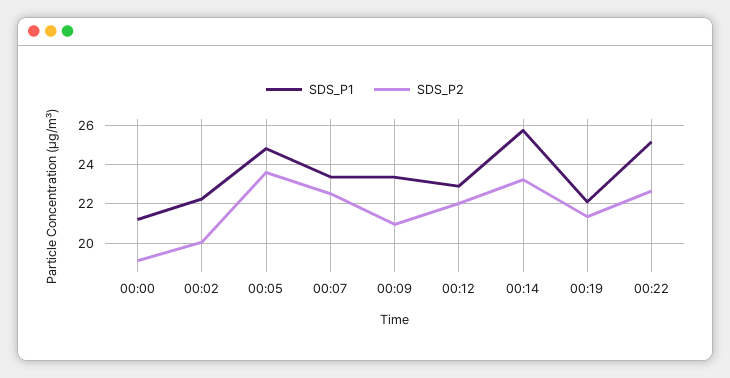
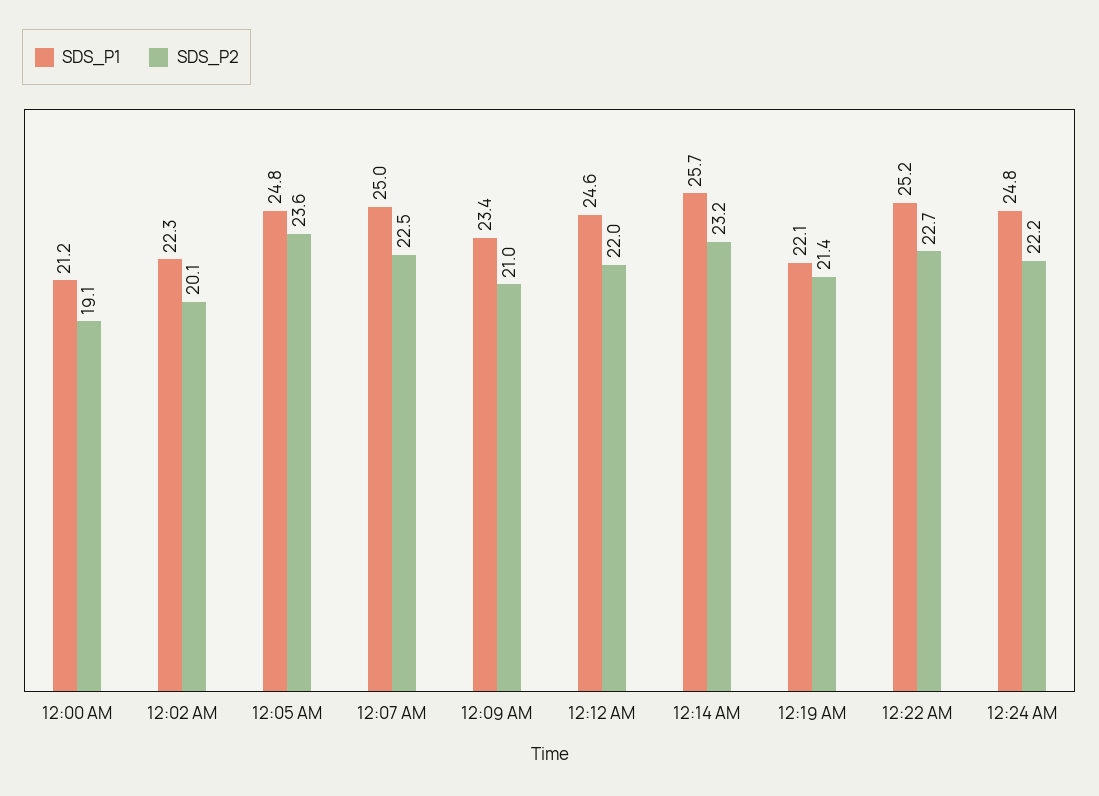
SDS_P1, 00:07: 23.5 -> 25
SDS_P1, 00:12: 23 -> 24.6
SDS_P1, 12:24 AM: none -> 24.8
SDS_P2, 12:24 AM: none -> 22.2

